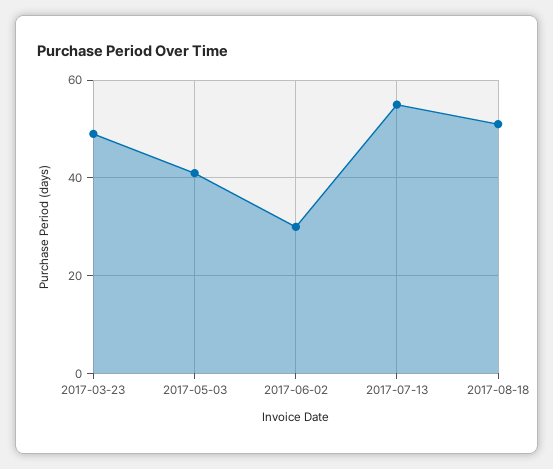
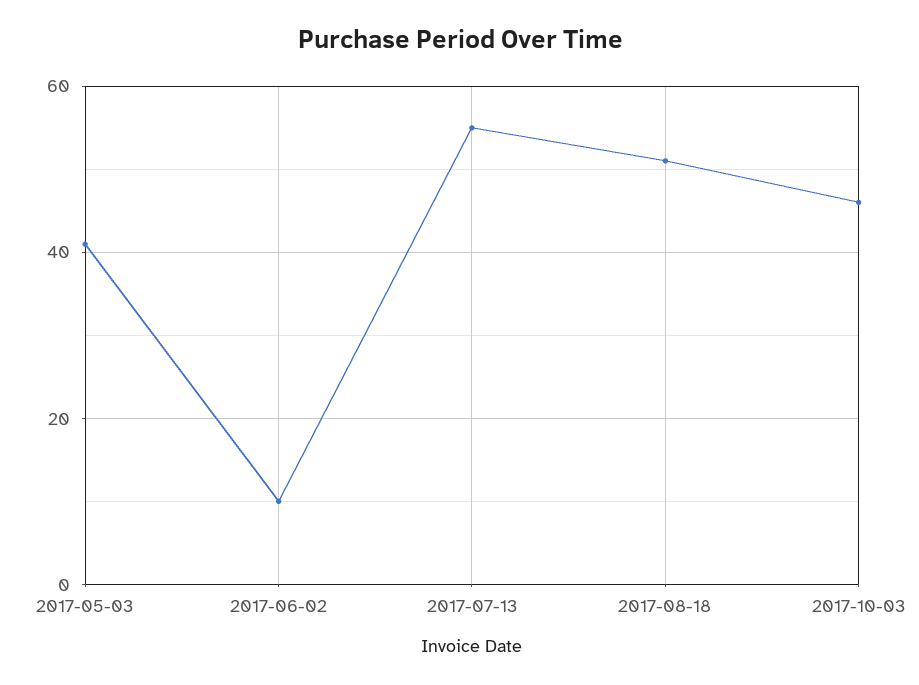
2017-03-23: 50 -> none
2017-06-02: 30 -> 10
2017-10-03: none -> 45

